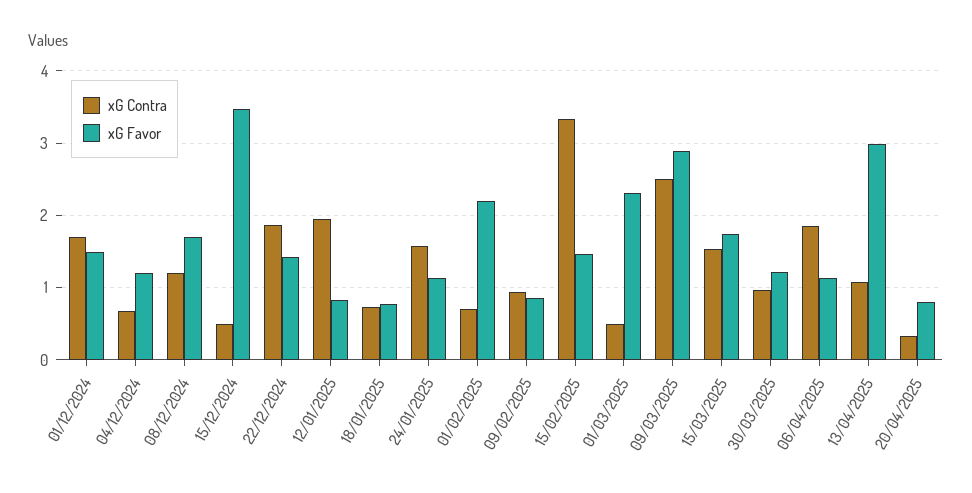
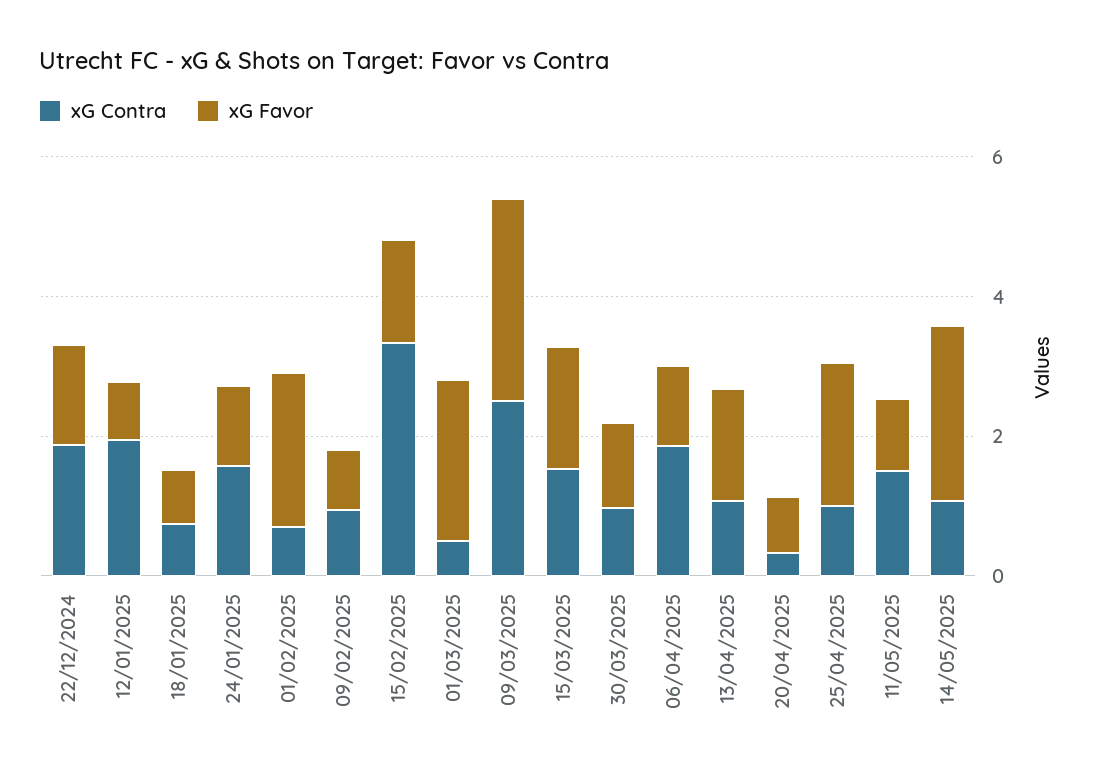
xG Contra, 01/12/2024: 1.7 -> none
xG Favor, 01/12/2024: 1.5 -> none
xG Contra, 04/12/2024: 0.7 -> none
xG Favor, 04/12/2024: 1.2 -> none
xG Contra, 08/12/2024: 1.2 -> none
xG Favor, 08/12/2024: 1.7 -> none
xG Contra, 15/12/2024: 0.5 -> none
xG Favor, 15/12/2024: 3.5 -> none
xG Favor, 13/04/2025: 3 -> 1.5
xG Contra, 25/04/2025: none -> 1
xG Favor, 25/04/2025: none -> 2
xG Contra, 11/05/2025: none -> 1.5
xG Favor, 11/05/2025: none -> 1
xG Contra, 14/05/2025: none -> 1
xG Favor, 14/05/2025: none -> 2.5

